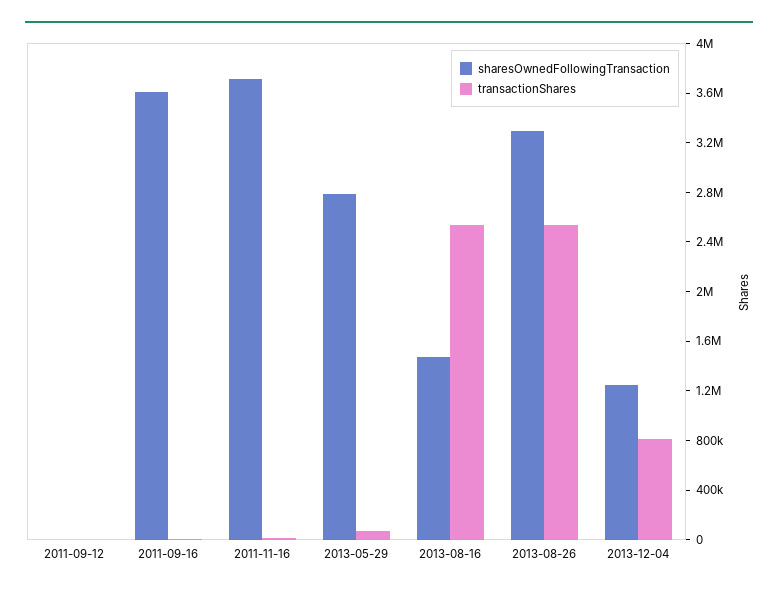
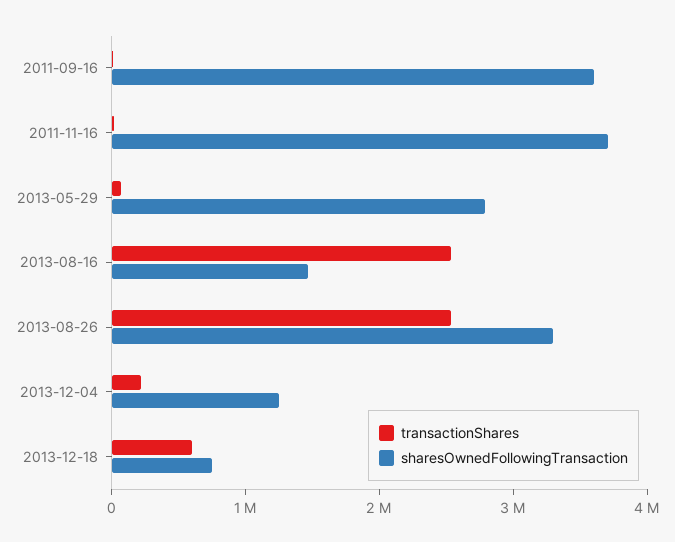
sharesOwnedFollowingTransaction, 2011-09-12: 0 -> none
transactionShares, 2011-09-12: 0 -> none
transactionShares, 2013-12-04: 800000 -> 200000
transactionShares, 2013-12-18: none -> 600000
sharesOwnedFollowingTransaction, 2013-12-18: none -> 800000

